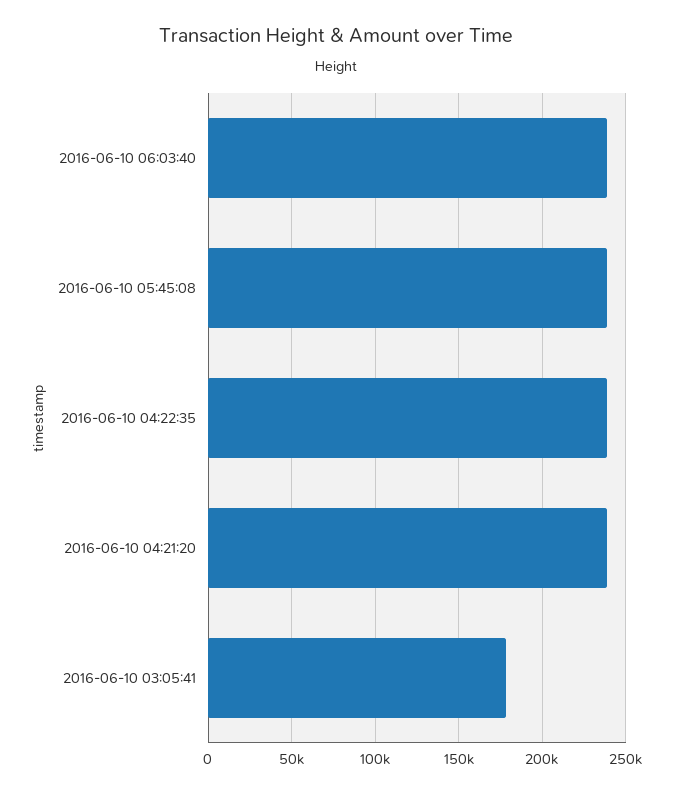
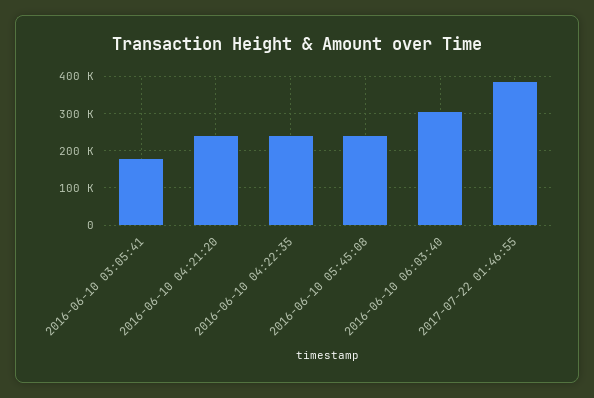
2016-06-10 06:03:40: 240000 -> 300000
2017-07-22 01:46:55: none -> 380000

